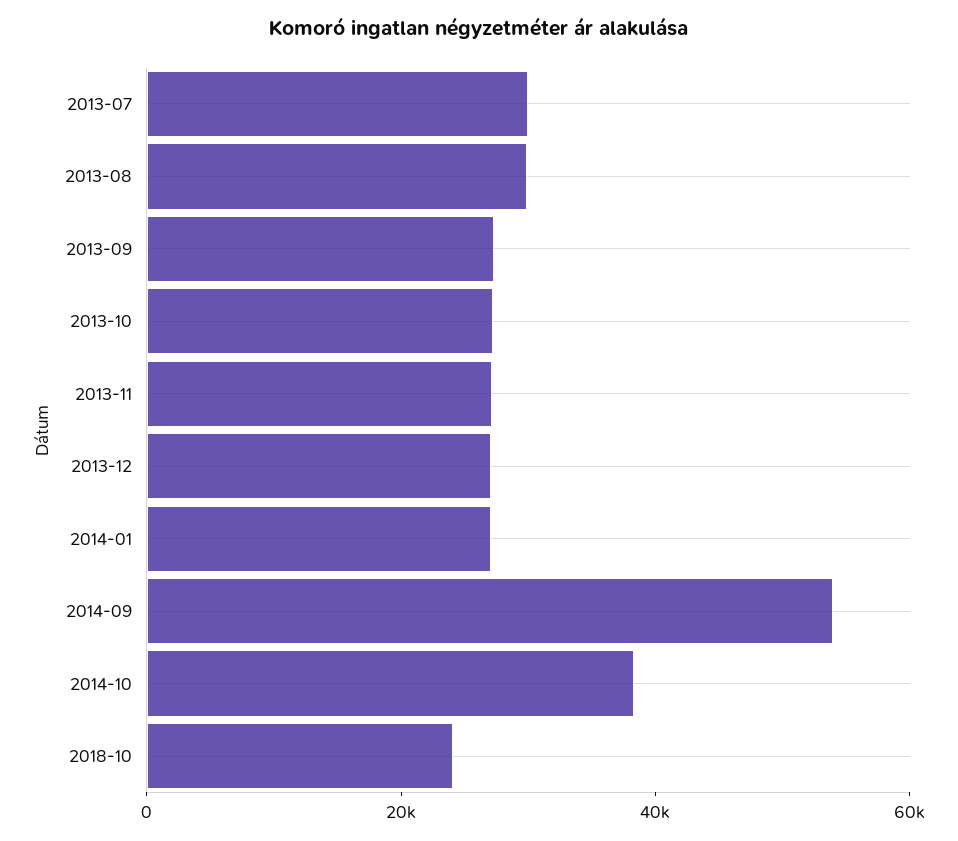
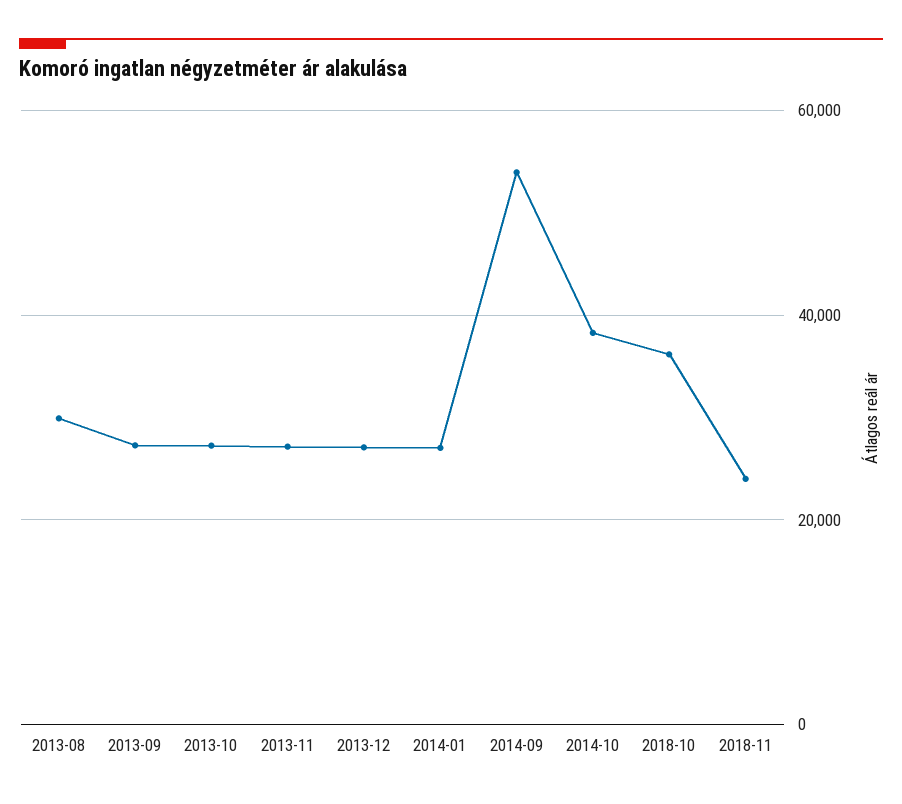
2013-07: 30000 -> none
2018-10: 25000 -> 36000
2018-11: none -> 24000

